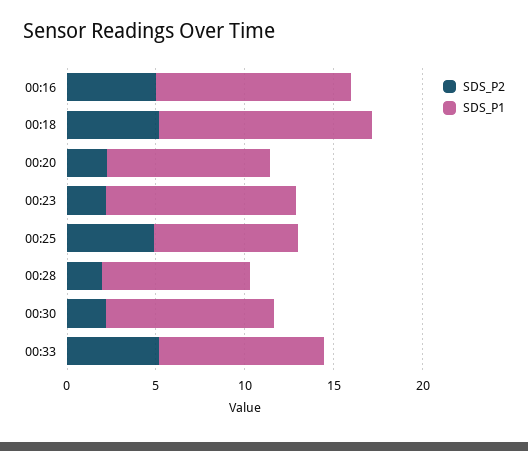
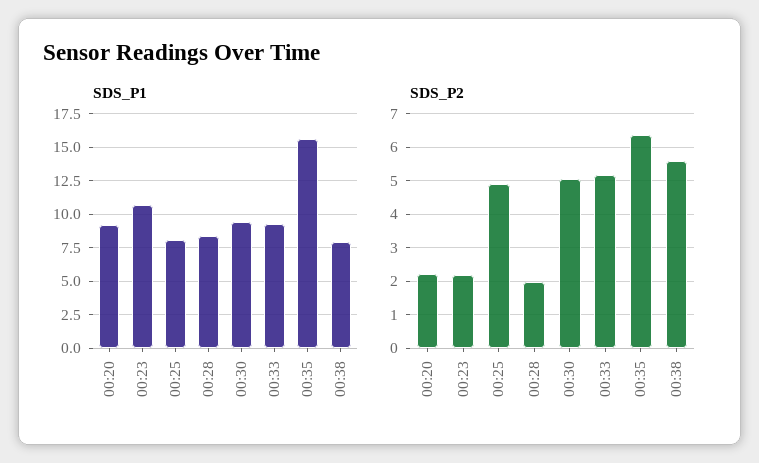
SDS_P2, 00:16: 5 -> none
SDS_P1, 00:16: 11 -> none
SDS_P2, 00:18: 5 -> none
SDS_P1, 00:18: 12 -> none
SDS_P2, 00:30: 2 -> 5
SDS_P1, 00:35: none -> 15.5
SDS_P1, 00:38: none -> 8
SDS_P2, 00:35: none -> 6.4
SDS_P2, 00:38: none -> 5.6

